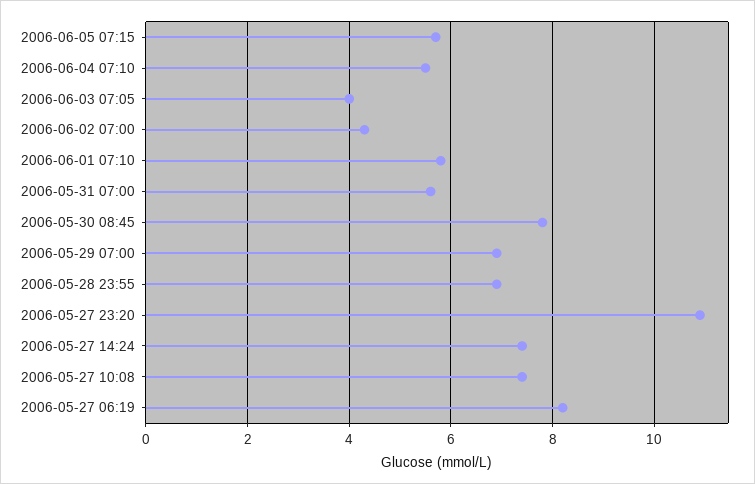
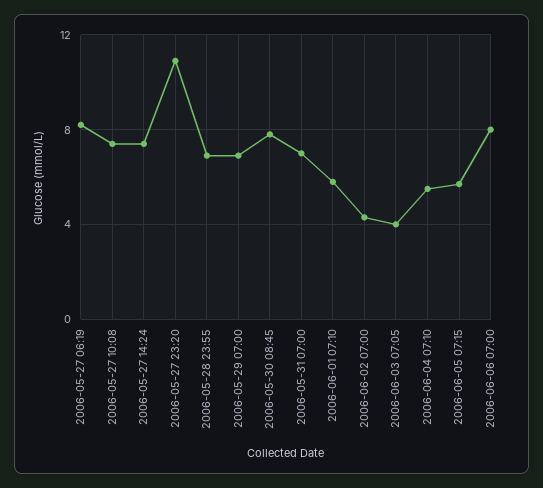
2006-05-31 07:00: 5.5 -> 7
2006-06-06 07:00: none -> 8

